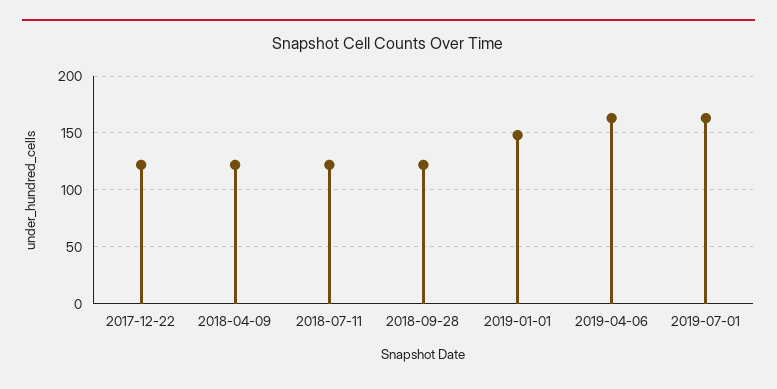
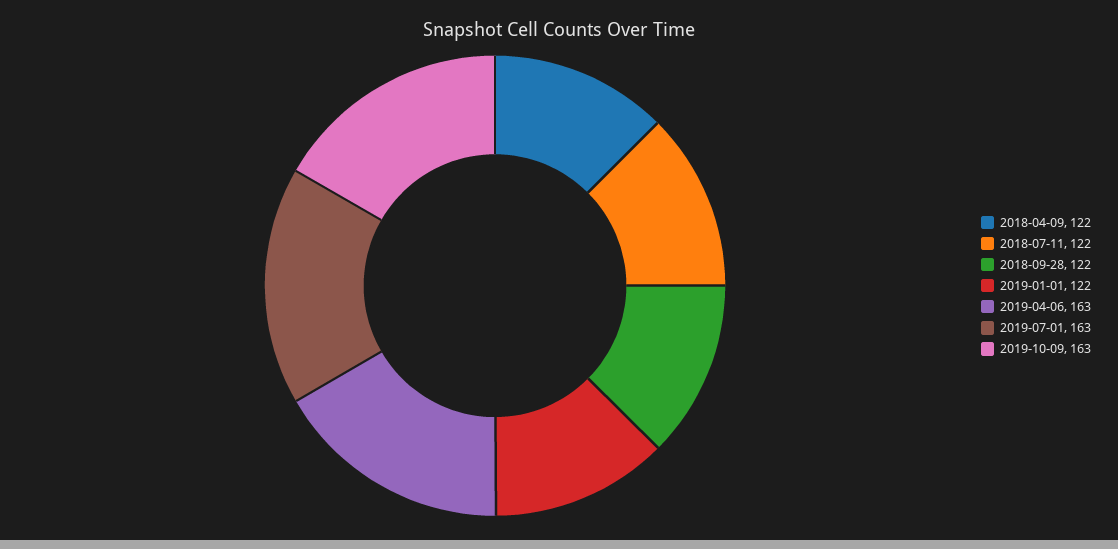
2017-12-22: 120 -> none
2019-01-01: 150 -> 122
2019-10-09: none -> 163

